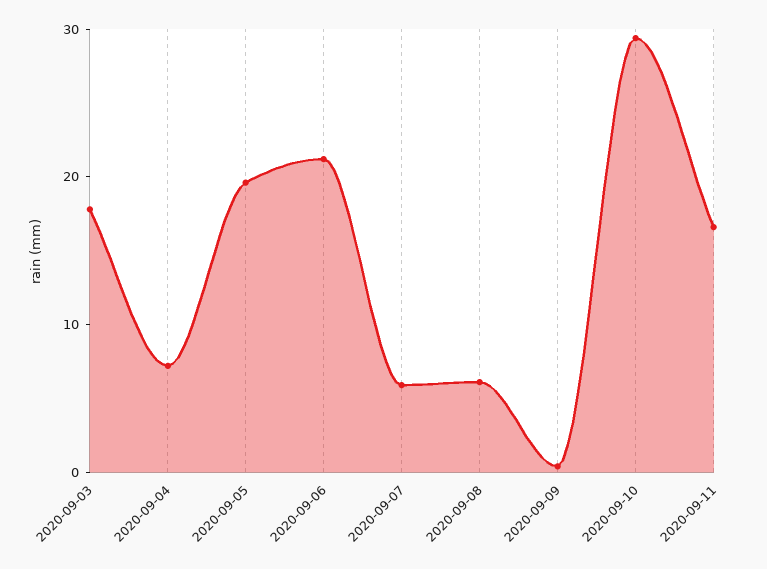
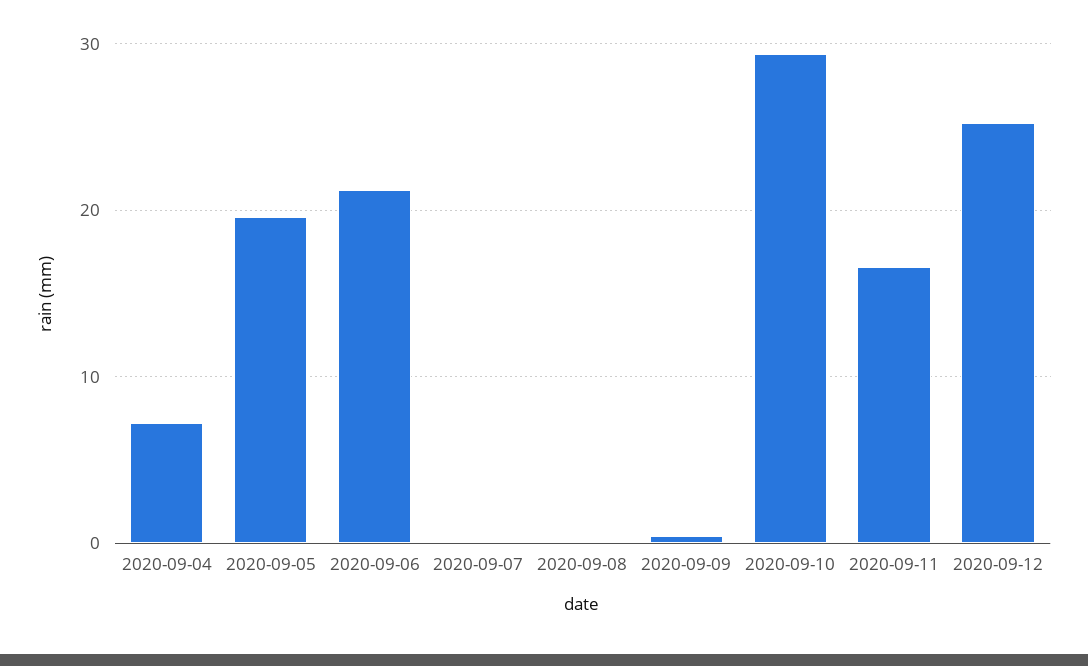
2020-09-03: 18 -> none
2020-09-07: 6 -> 0
2020-09-08: 6 -> 0
2020-09-12: none -> 25

